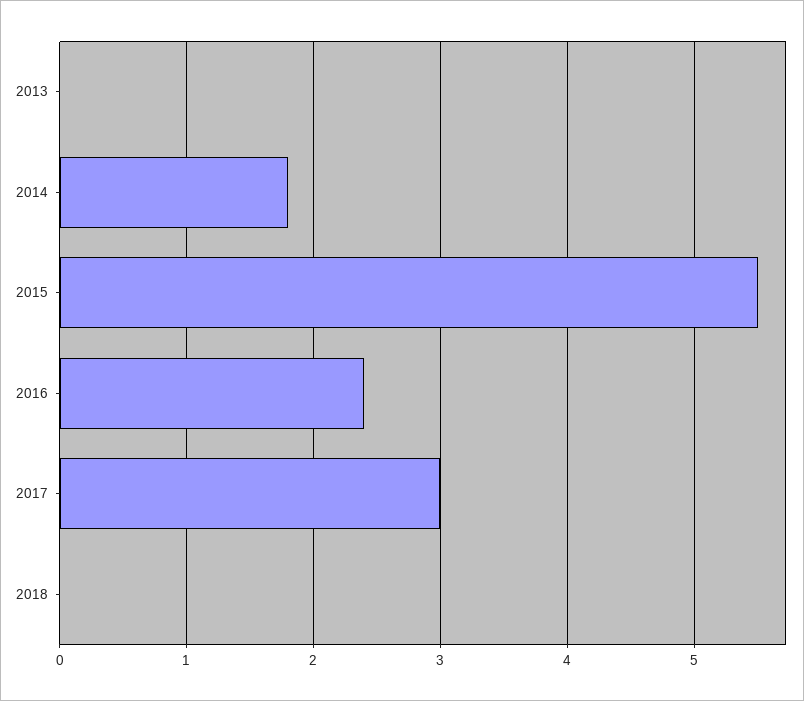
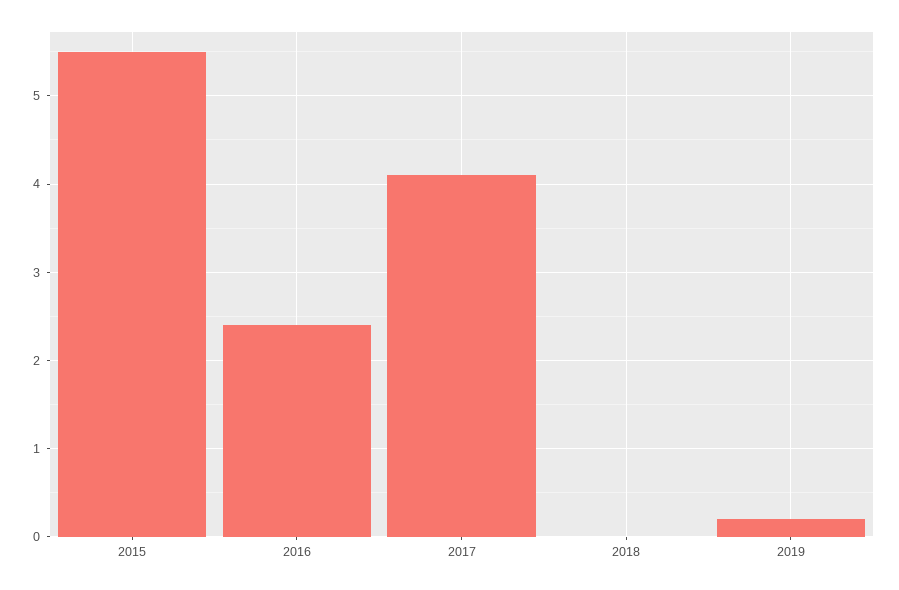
2013: 0 -> none
2014: 1.8 -> none
2017: 3 -> 4.1
2019: none -> 0.2

